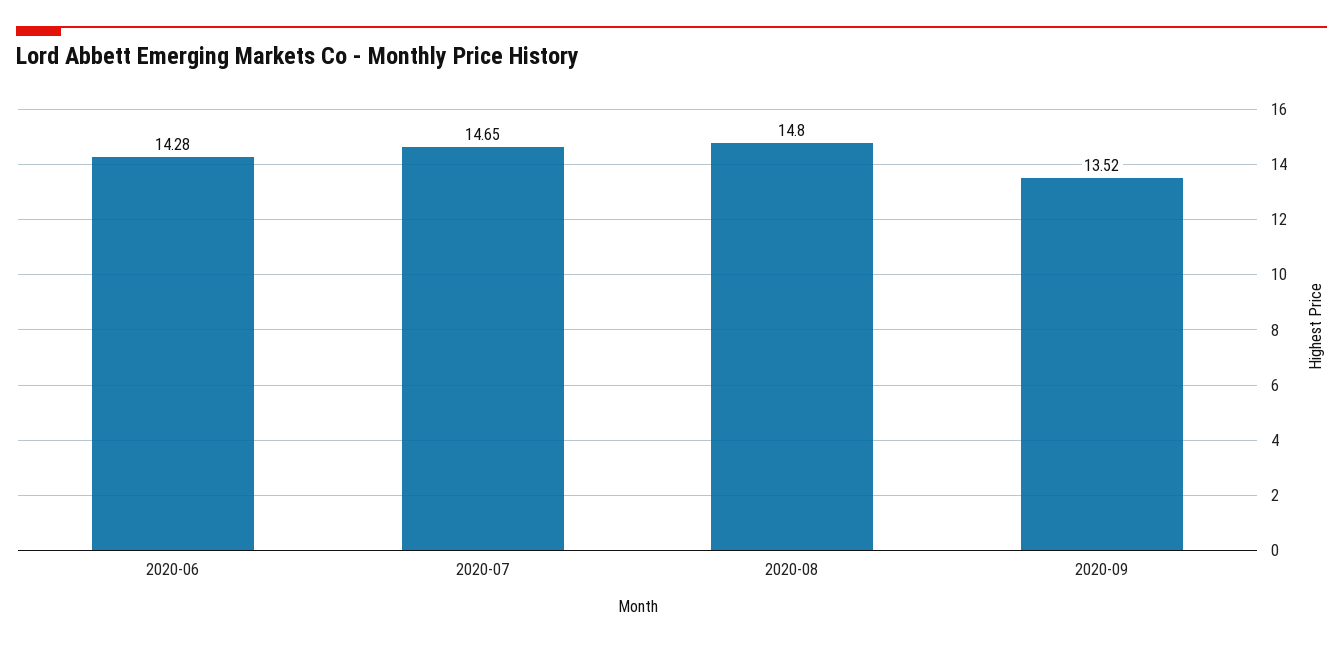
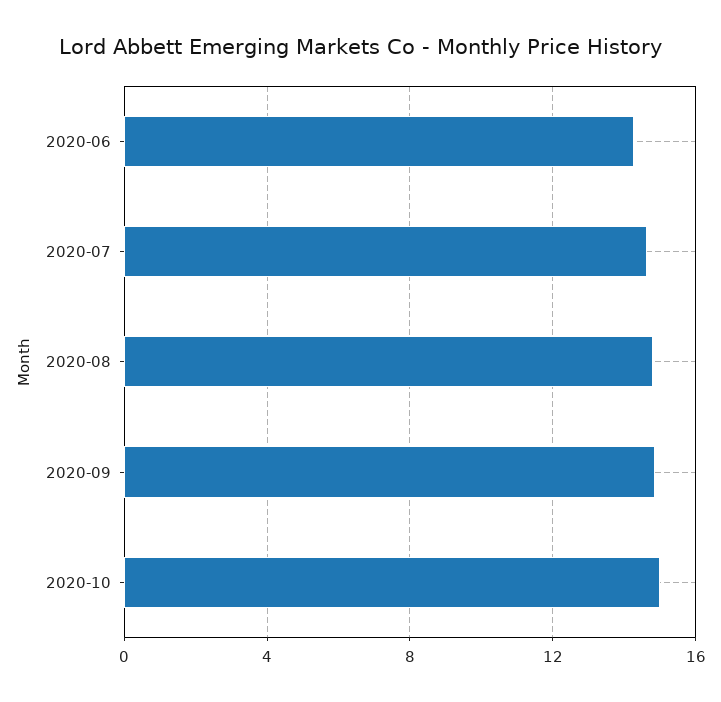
2020-09: 13.52 -> 15
2020-10: none -> 15

